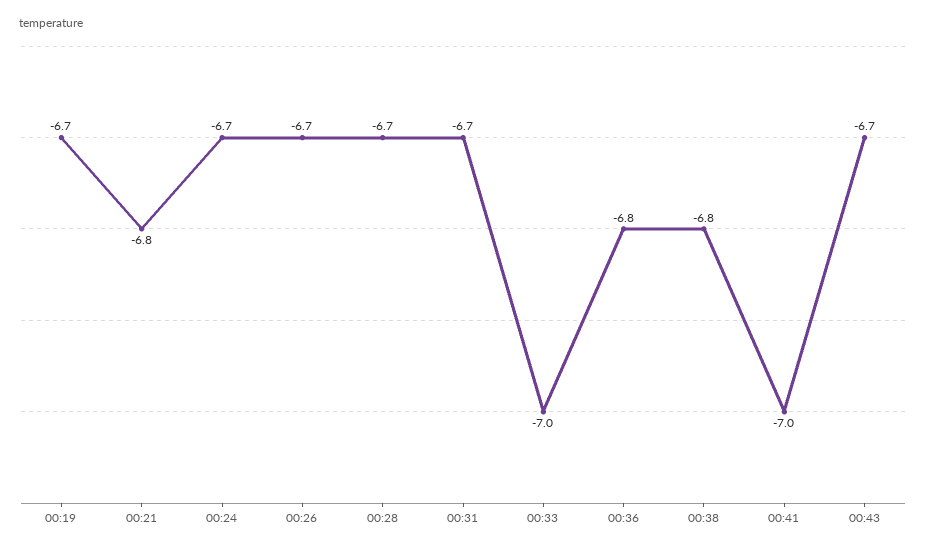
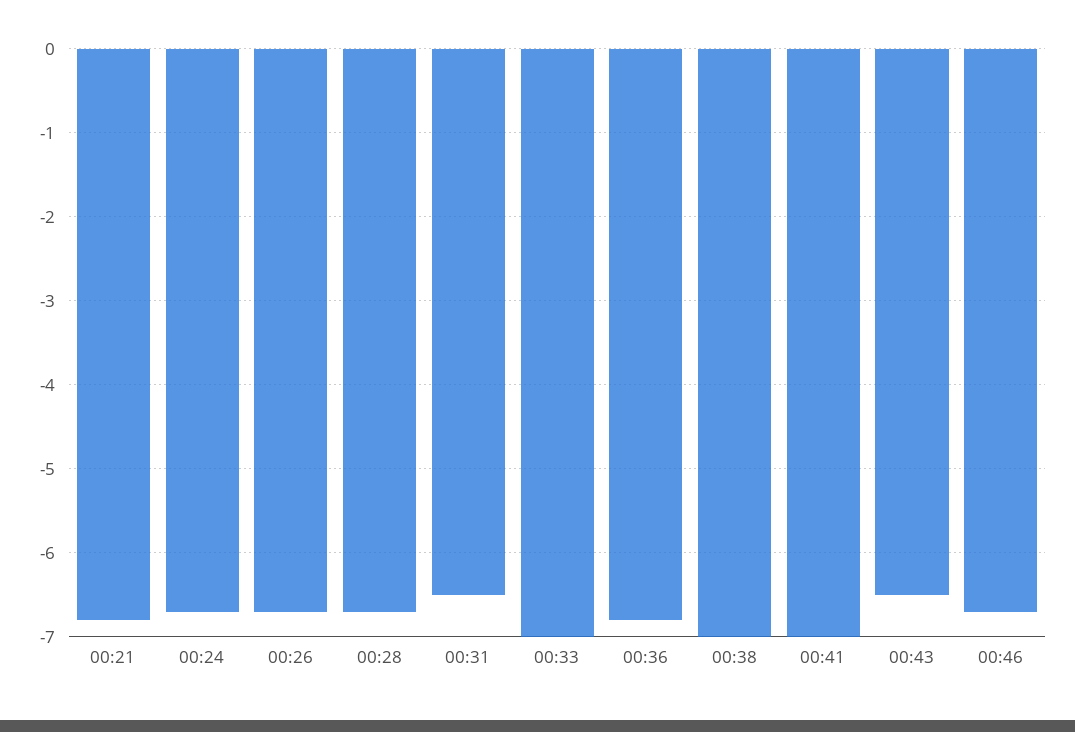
00:19: -6.7 -> none
00:31: -6.7 -> -6.5
00:38: -6.8 -> -7
00:43: -6.7 -> -6.5
00:46: none -> -6.7

